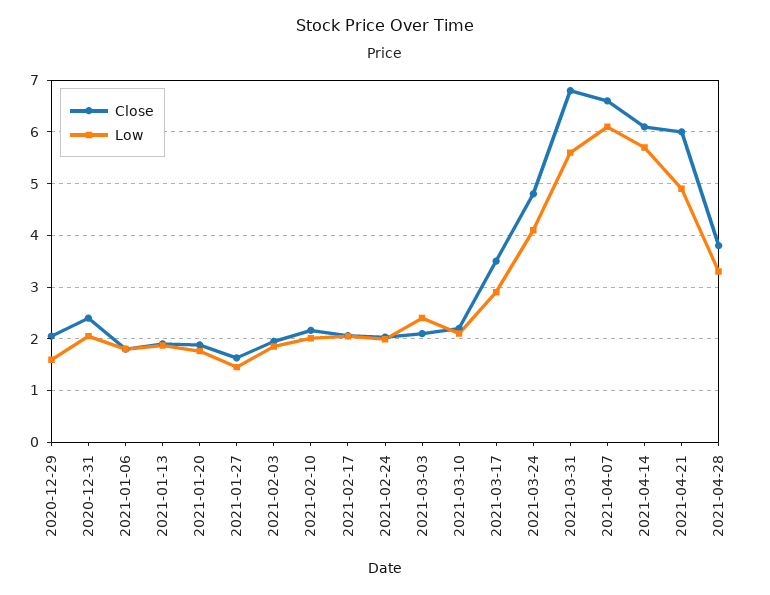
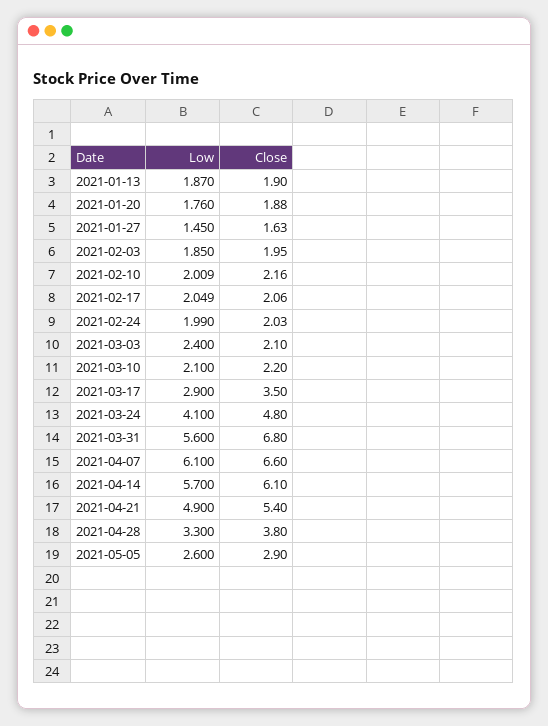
Close, 2020-12-29: 2 -> none
Low, 2020-12-29: 1.6 -> none
Close, 2020-12-31: 2.4 -> none
Low, 2020-12-31: 2 -> none
Close, 2021-01-06: 1.8 -> none
Low, 2021-01-06: 1.8 -> none
Close, 2021-04-21: 6 -> 5.4
Low, 2021-05-05: none -> 2.6
Close, 2021-05-05: none -> 2.9

